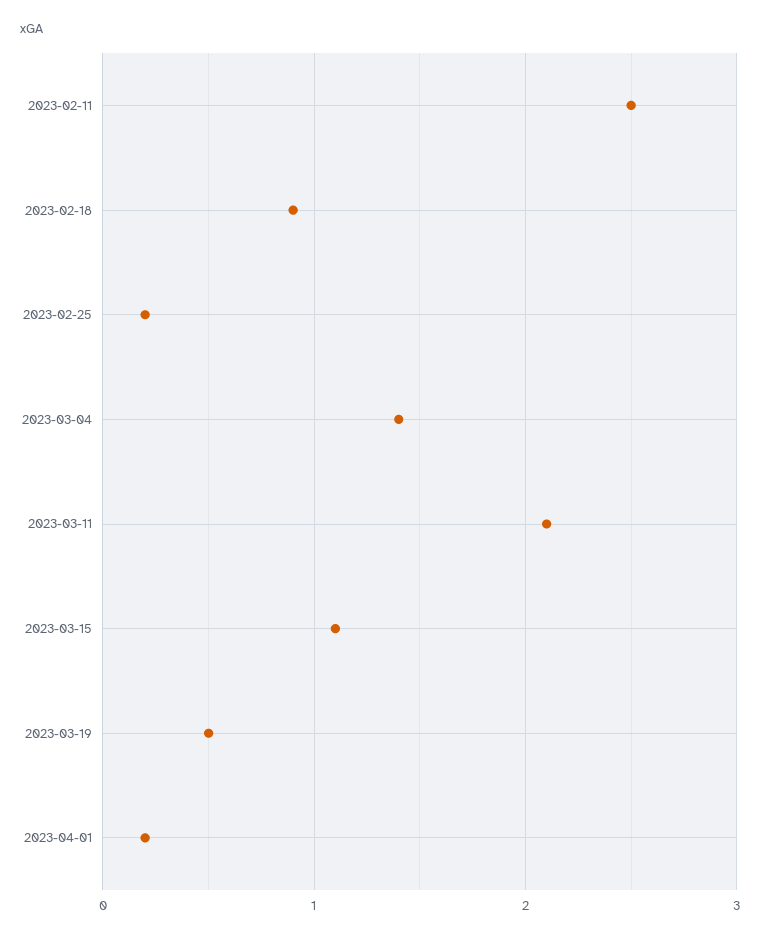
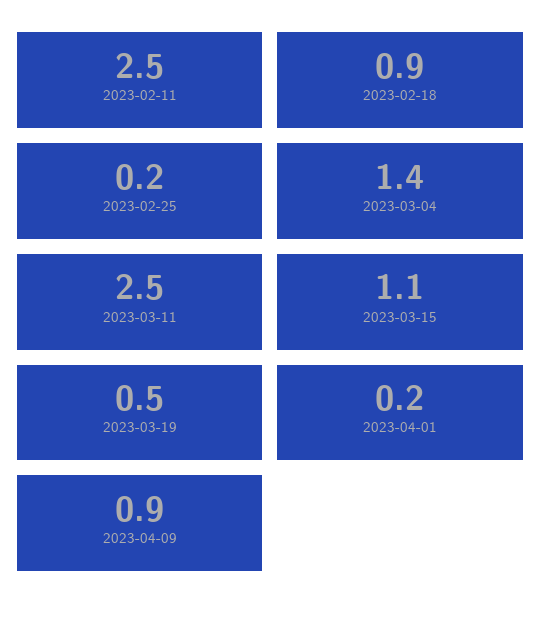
2023-03-11: 2.1 -> 2.5
2023-04-09: none -> 0.9

